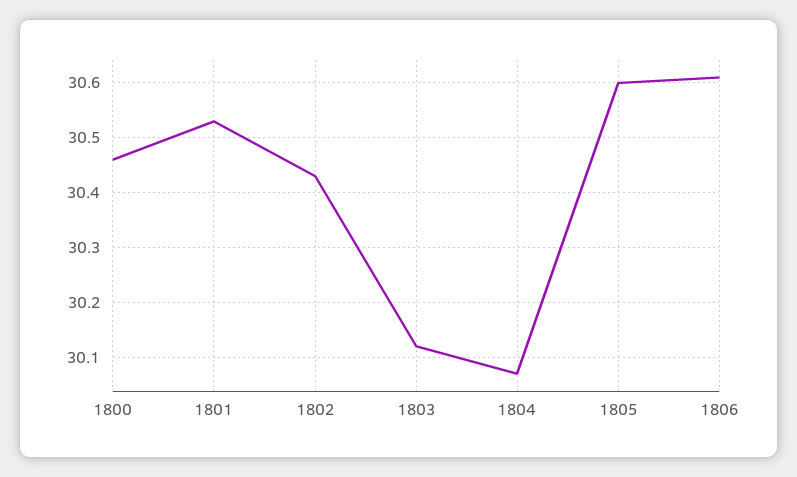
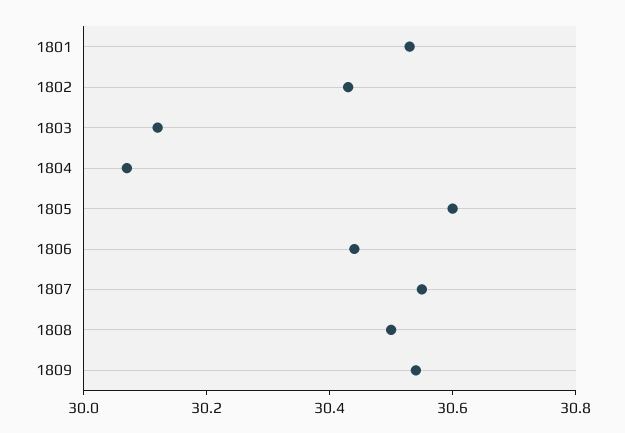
1800: 30.45 -> none
1806: 30.6 -> 30.45
1807: none -> 30.55
1808: none -> 30.5
1809: none -> 30.55

